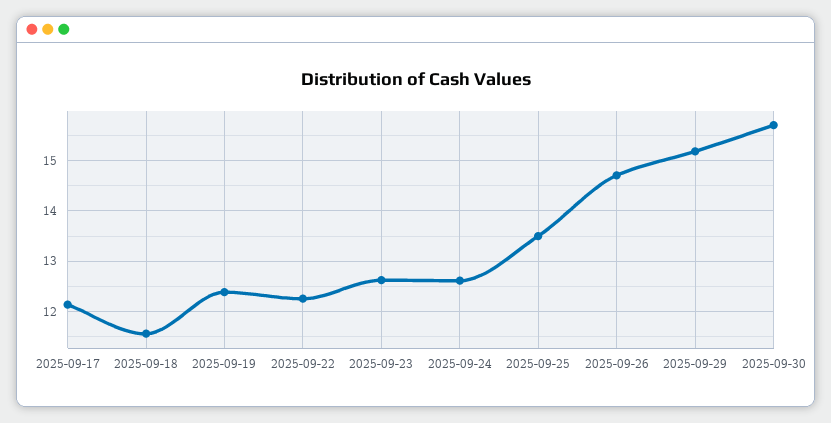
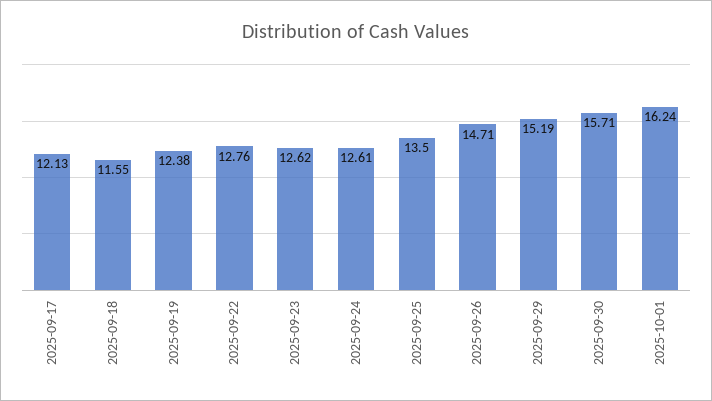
2025-09-22: 12.2 -> 12.76
2025-10-01: none -> 16.24

